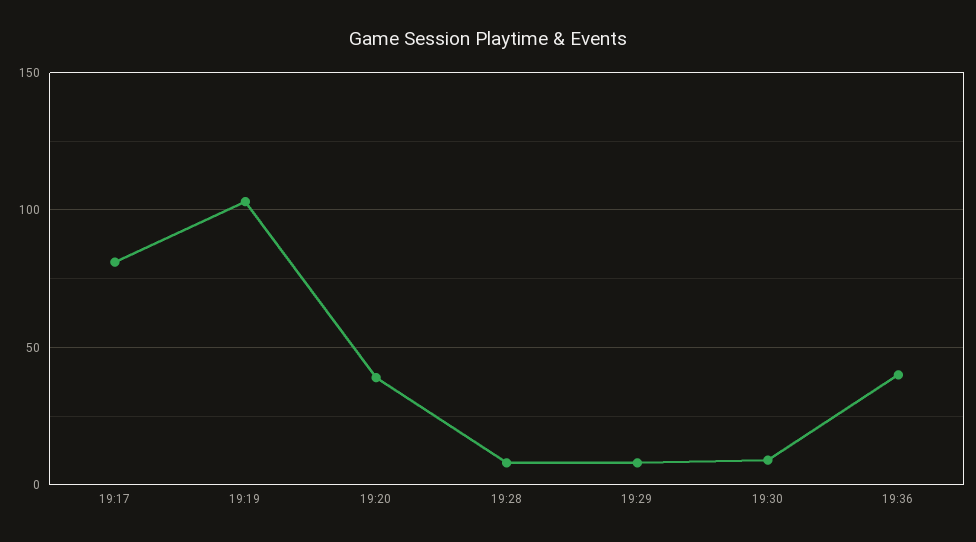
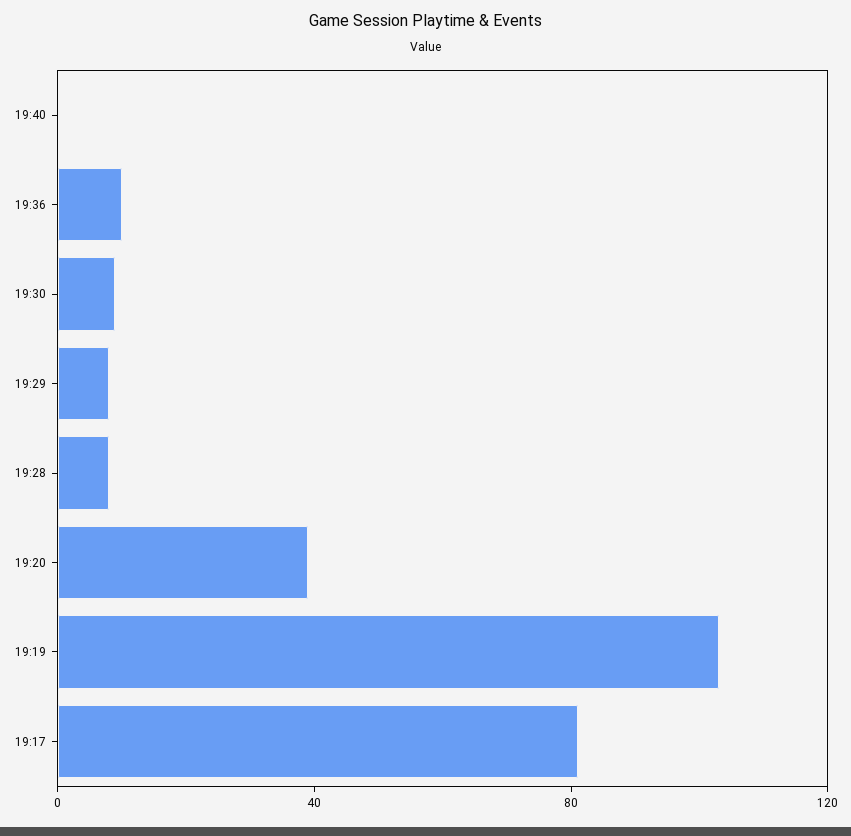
19:36: 40 -> 10
19:40: none -> 0

